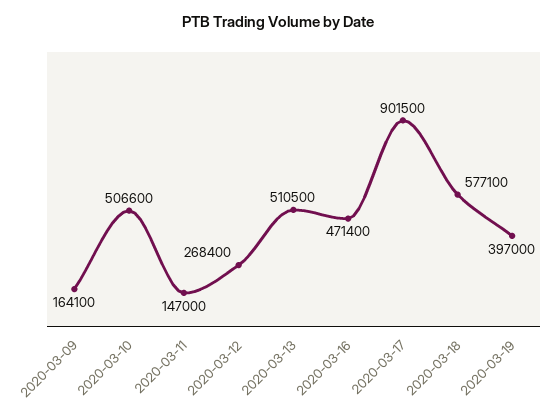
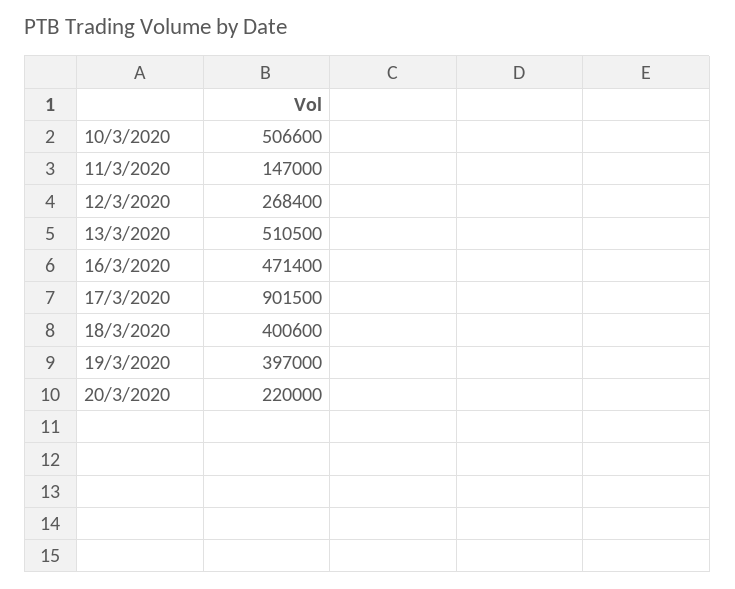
2020-03-09: 164100 -> none
2020-03-18: 577100 -> 400600
20/3/2020: none -> 220000

